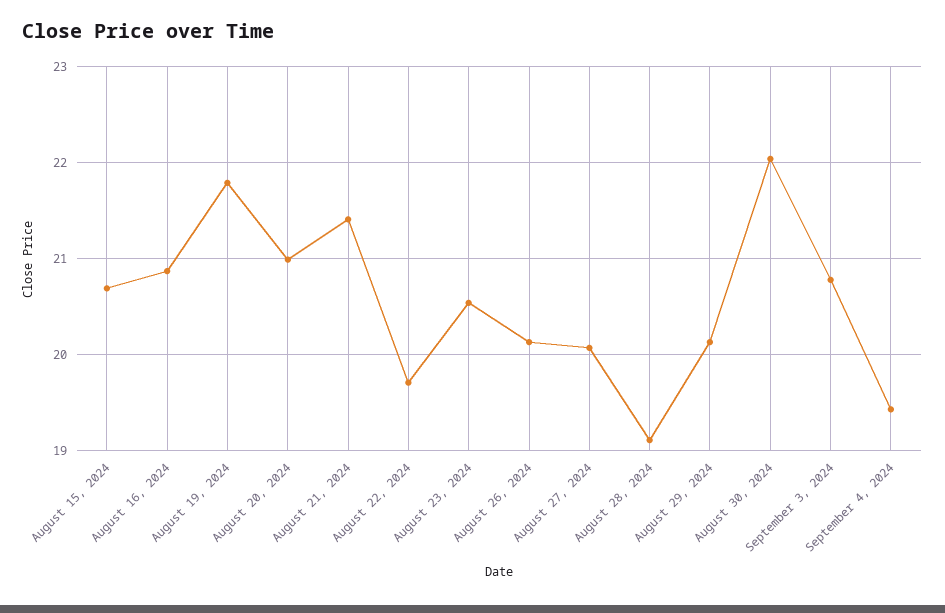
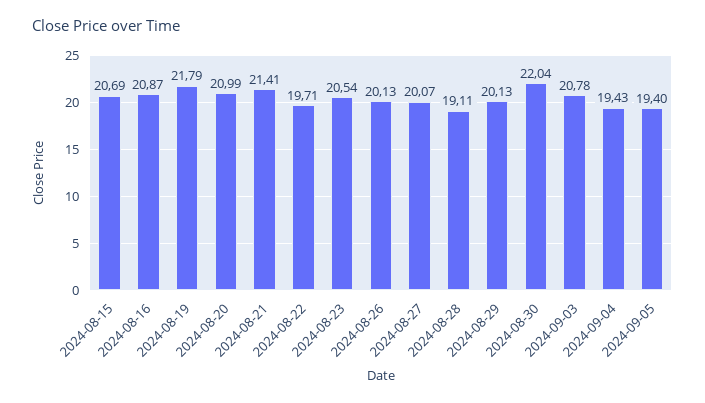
2024-09-05: none -> 19.4

